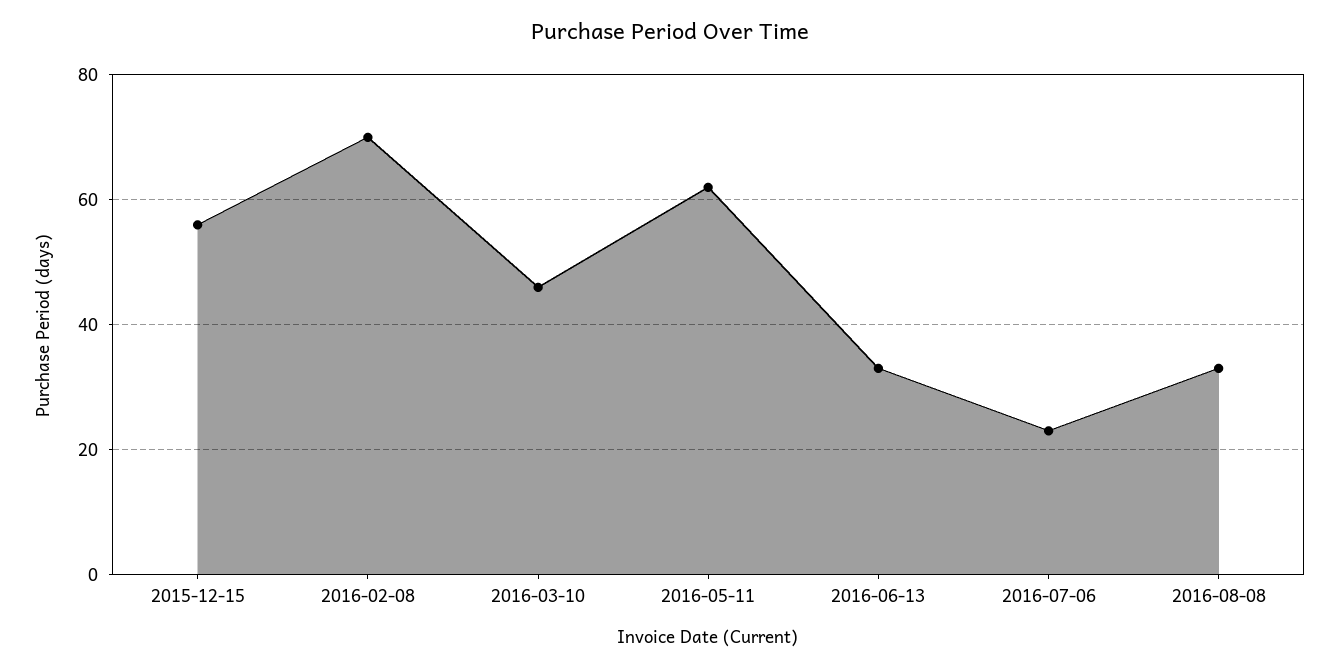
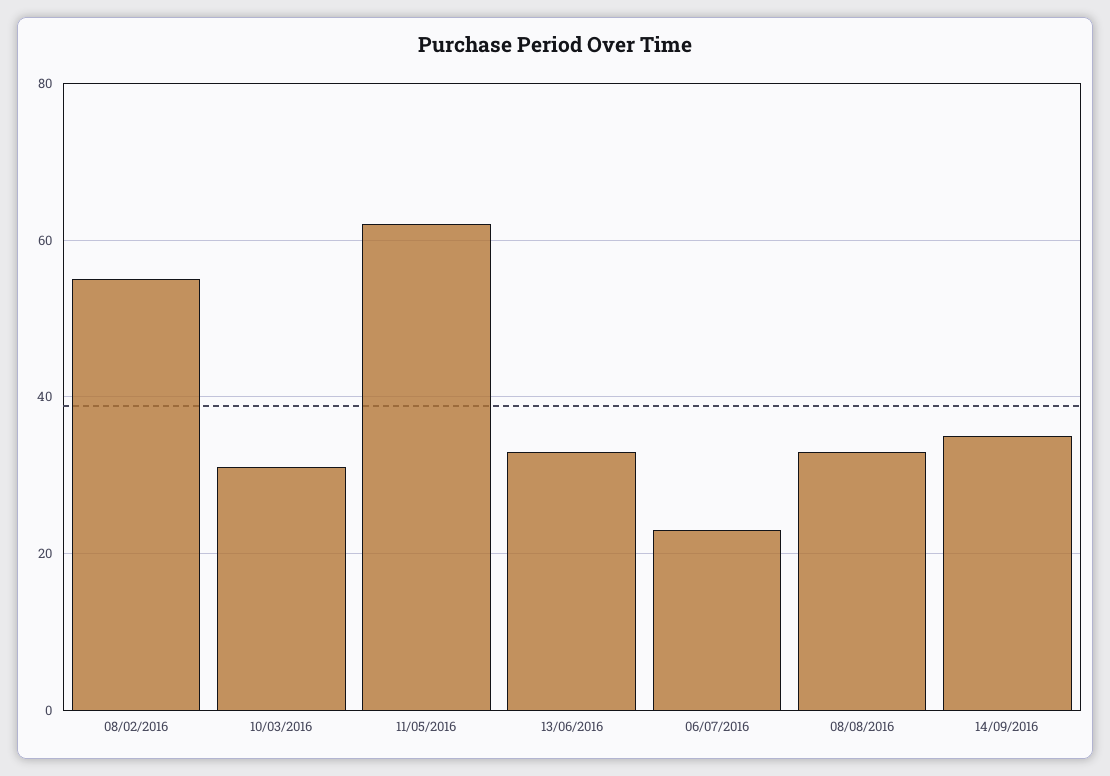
2015-12-15: 55 -> none
2016-02-08: 70 -> 55
2016-03-10: 45 -> 30
14/09/2016: none -> 35

